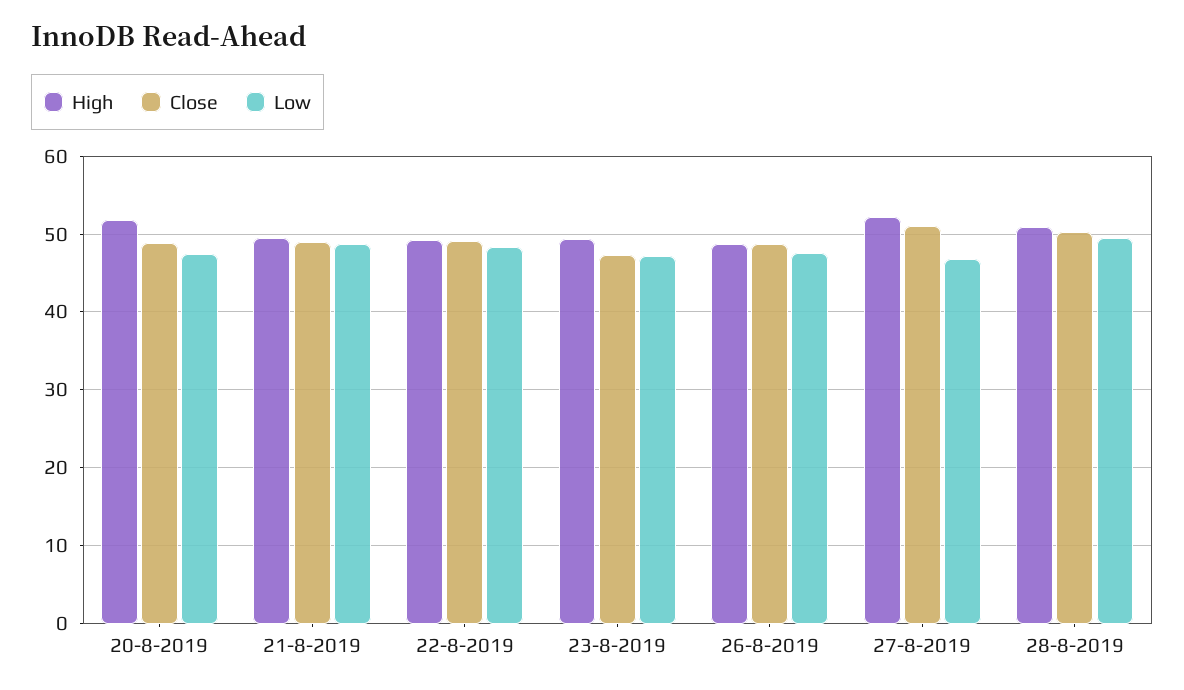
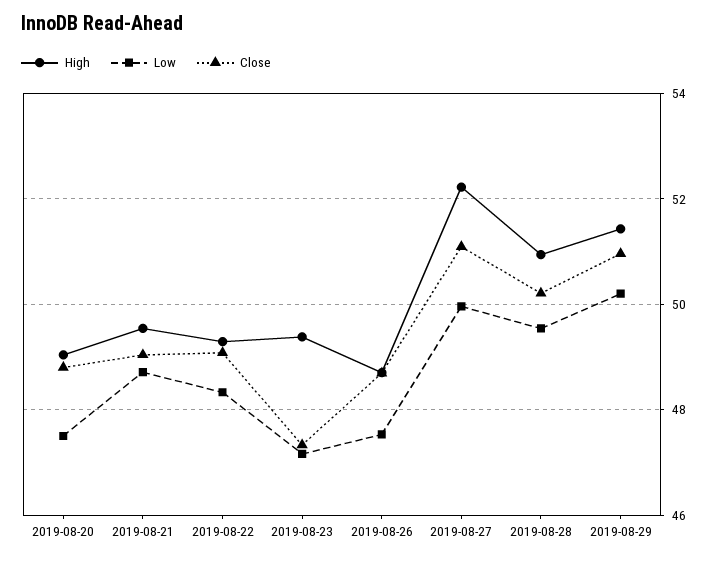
High, 20-8-2019: 52 -> 49
Low, 27-8-2019: 47 -> 50
High, 2019-08-29: none -> 51.4
Low, 2019-08-29: none -> 50.2
Close, 2019-08-29: none -> 51

